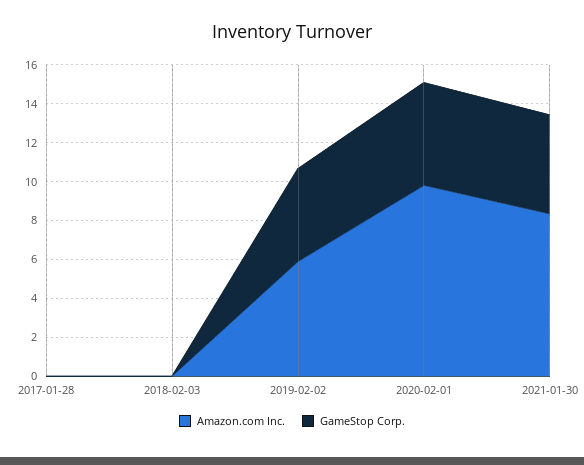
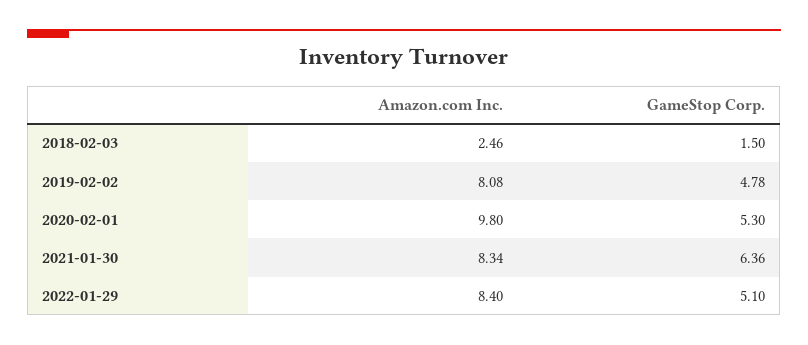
Amazon.com Inc., 2017-01-28: 0 -> none
GameStop Corp., 2017-01-28: 0 -> none
Amazon.com Inc., 2018-02-03: 0 -> 2.46
GameStop Corp., 2018-02-03: 0 -> 1.5
Amazon.com Inc., 2019-02-02: 6 -> 8.08
GameStop Corp., 2021-01-30: 5 -> 6.36
Amazon.com Inc., 2022-01-29: none -> 8.4
GameStop Corp., 2022-01-29: none -> 5.1

